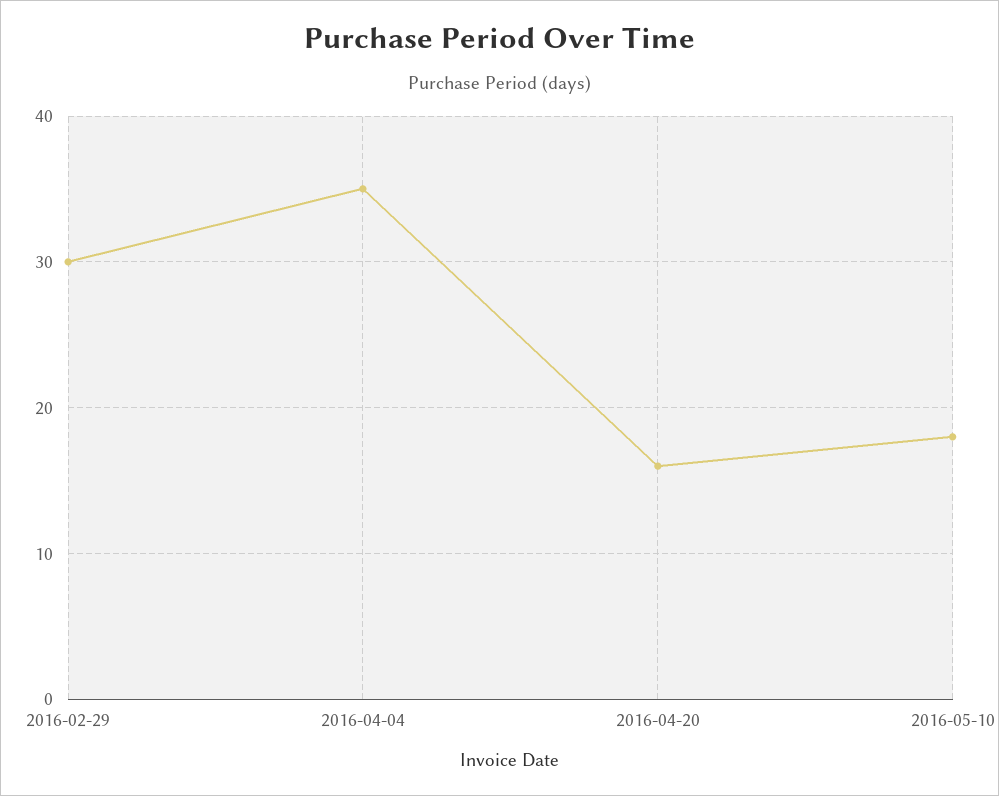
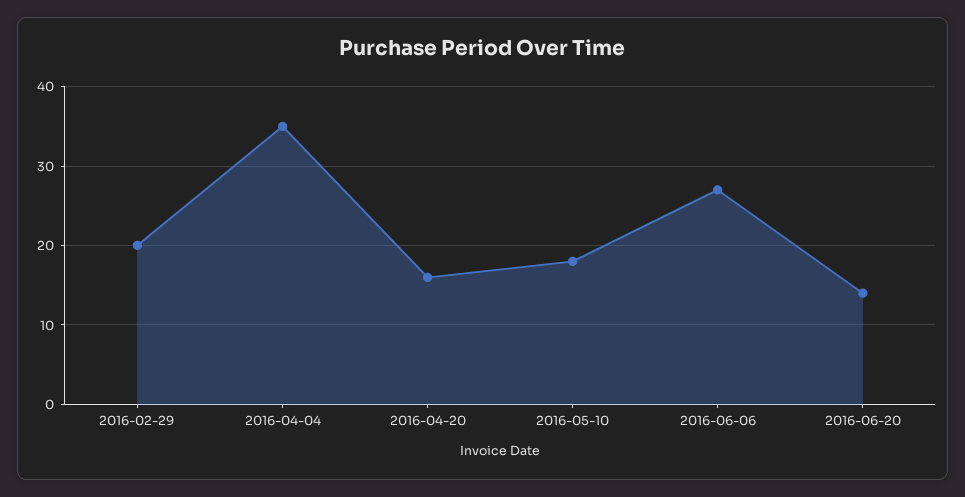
2016-02-29: 30 -> 20
2016-06-06: none -> 27
2016-06-20: none -> 14

